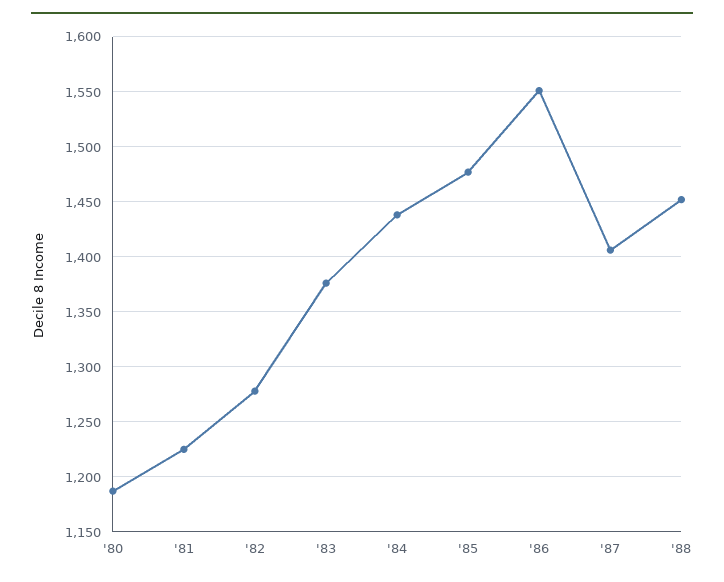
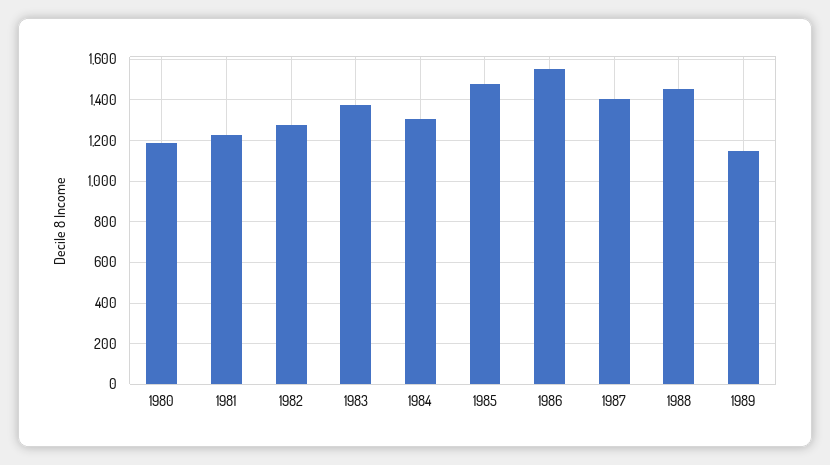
'84: 1440 -> 1300
1989: none -> 1150

